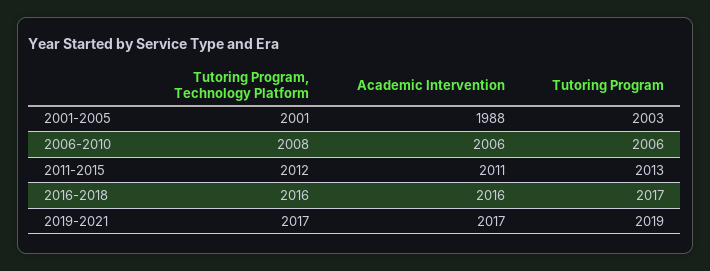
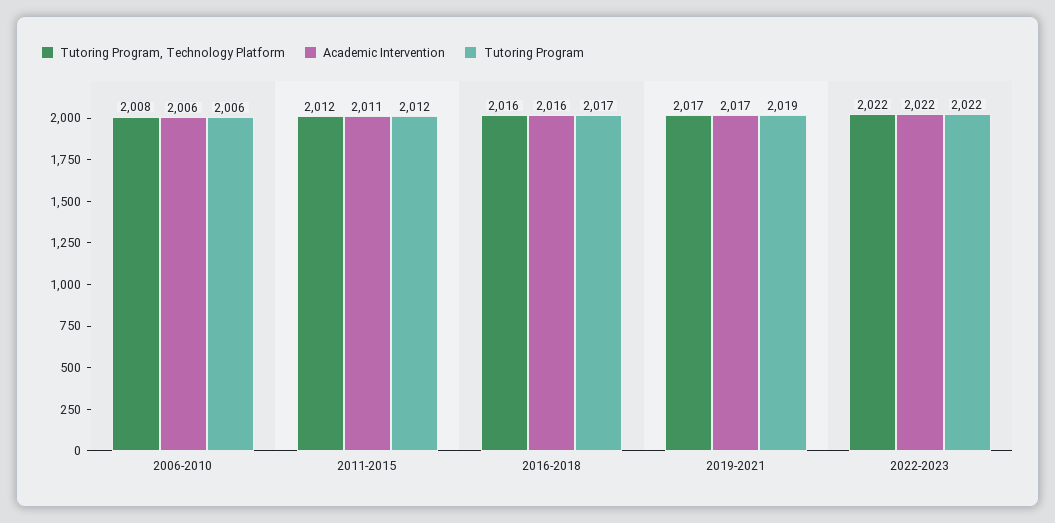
Tutoring Program, Technology Platform, 2001-2005: 2001 -> none
Academic Intervention, 2001-2005: 1988 -> none
Tutoring Program, 2001-2005: 2003 -> none
Tutoring Program, 2011-2015: 2013 -> 2012
Tutoring Program, Technology Platform, 2022-2023: none -> 2022
Academic Intervention, 2022-2023: none -> 2022
Tutoring Program, 2022-2023: none -> 2022

